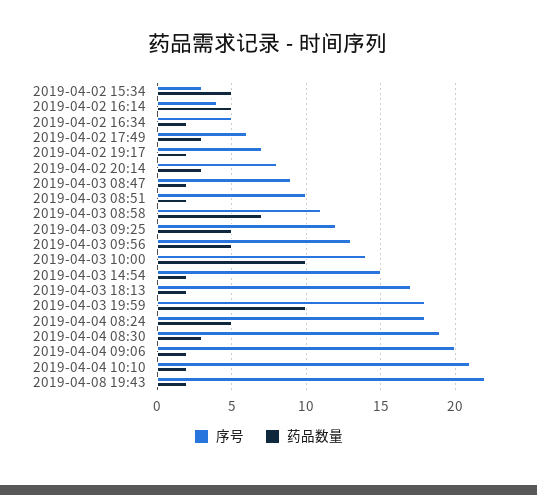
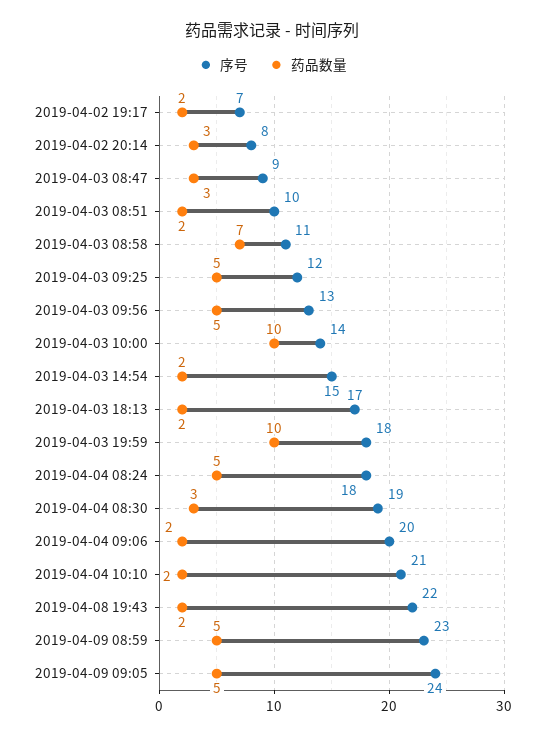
序号, 2019-04-02 15:34: 3 -> none
药品数量, 2019-04-02 15:34: 5 -> none
序号, 2019-04-02 16:14: 4 -> none
药品数量, 2019-04-02 16:14: 5 -> none
序号, 2019-04-02 16:34: 5 -> none
药品数量, 2019-04-02 16:34: 2 -> none
序号, 2019-04-02 17:49: 6 -> none
药品数量, 2019-04-02 17:49: 3 -> none
药品数量, 2019-04-03 08:47: 2 -> 3
序号, 2019-04-09 08:59: none -> 23
药品数量, 2019-04-09 08:59: none -> 5
序号, 2019-04-09 09:05: none -> 24
药品数量, 2019-04-09 09:05: none -> 5

